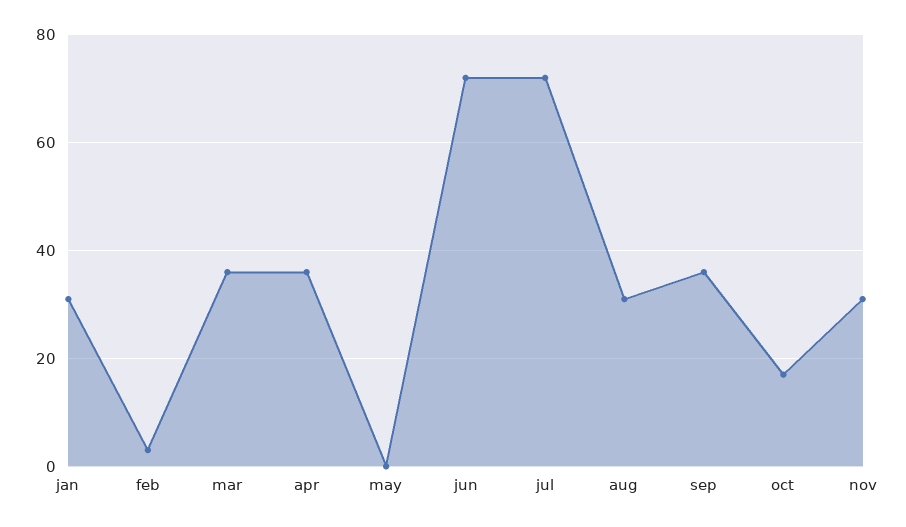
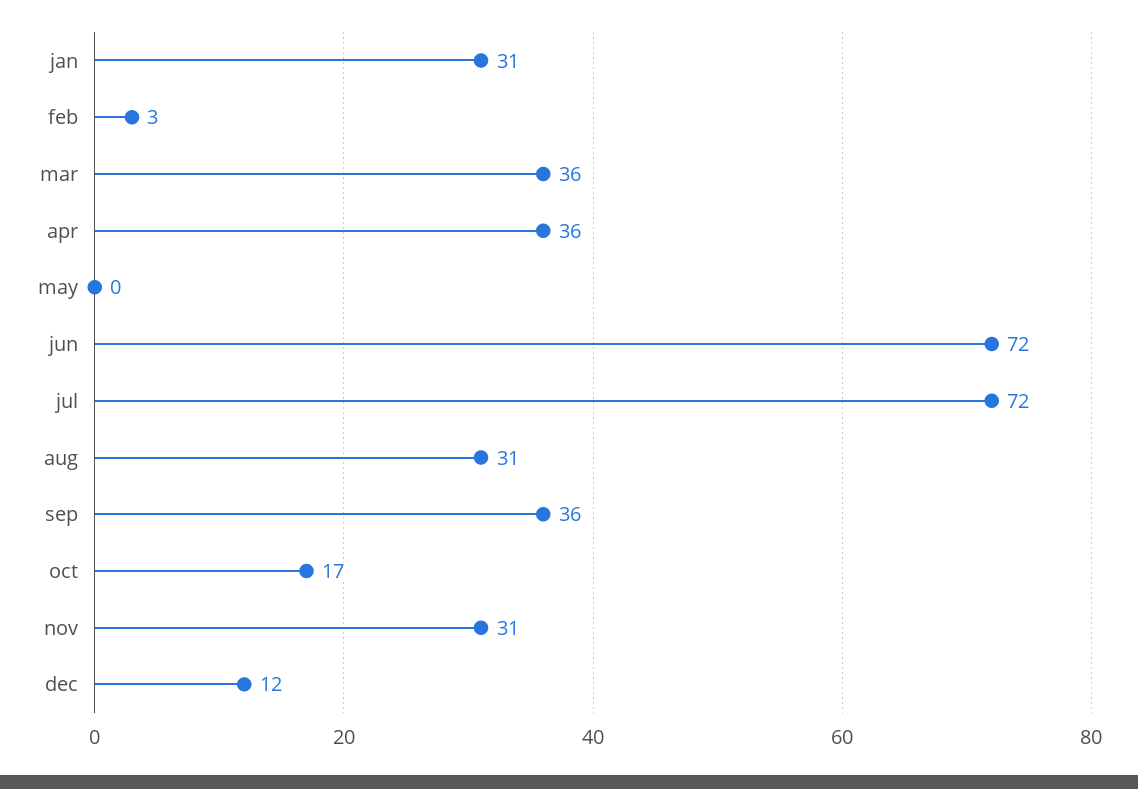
dec: none -> 12

